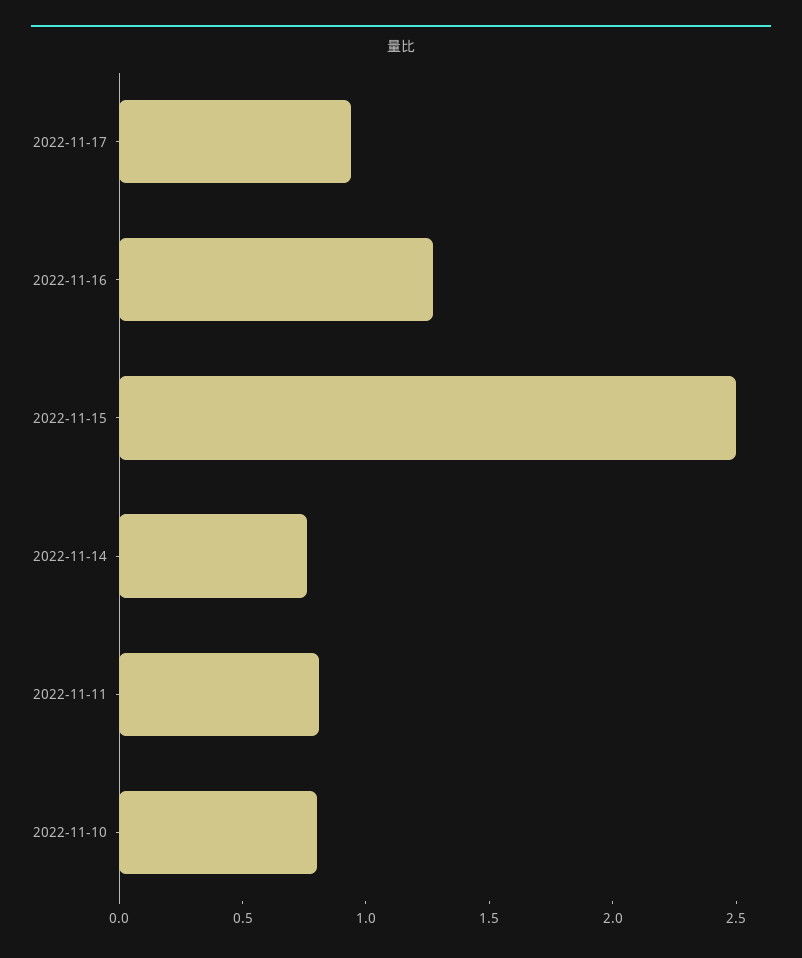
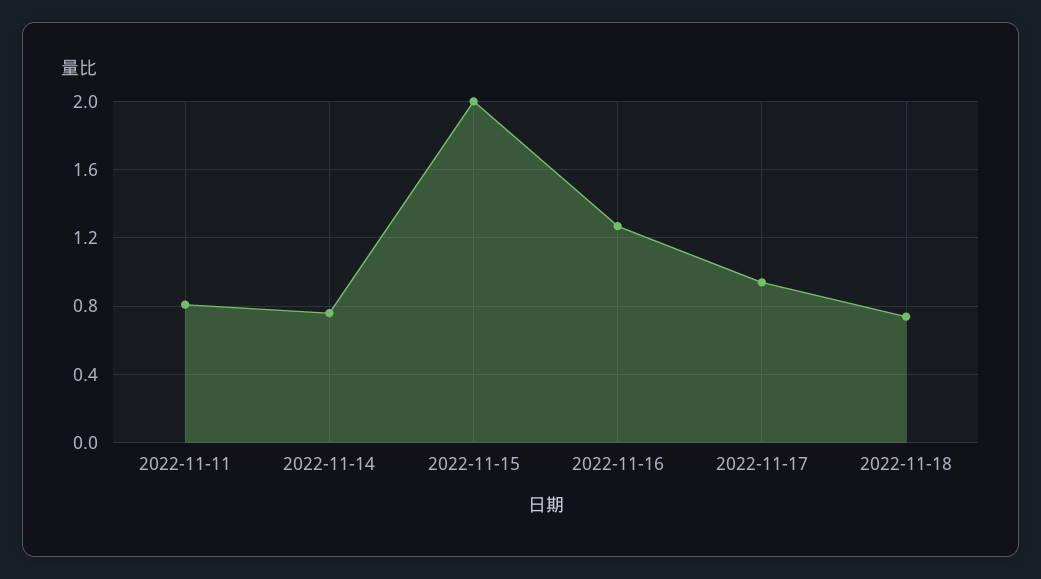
2022-11-15: 2.5 -> 2
2022-11-10: 0.8 -> none
2022-11-18: none -> 0.75

